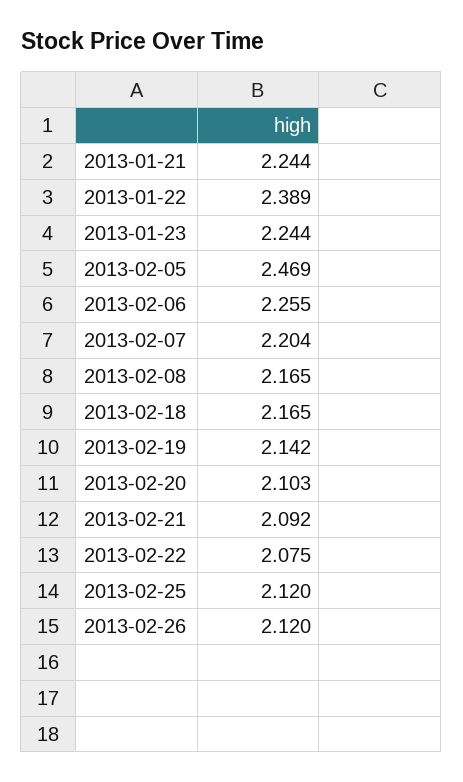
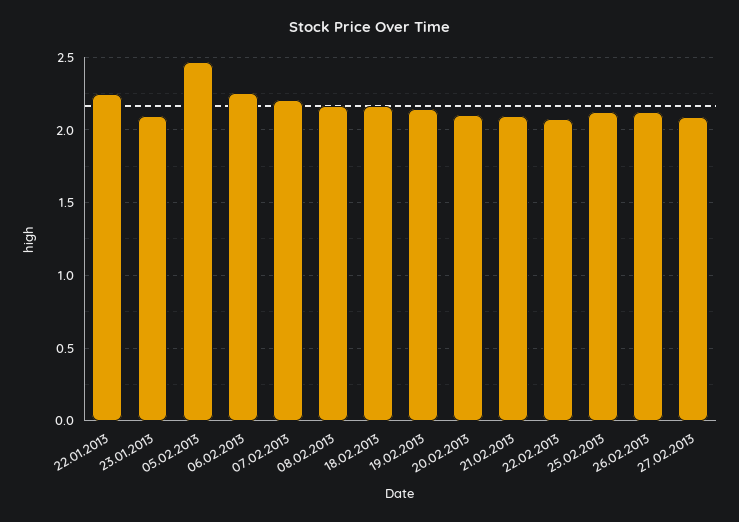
2013-01-21: 2.244 -> none
2013-01-22: 2.389 -> 2.25
2013-01-23: 2.244 -> 2.1
27.02.2013: none -> 2.1

